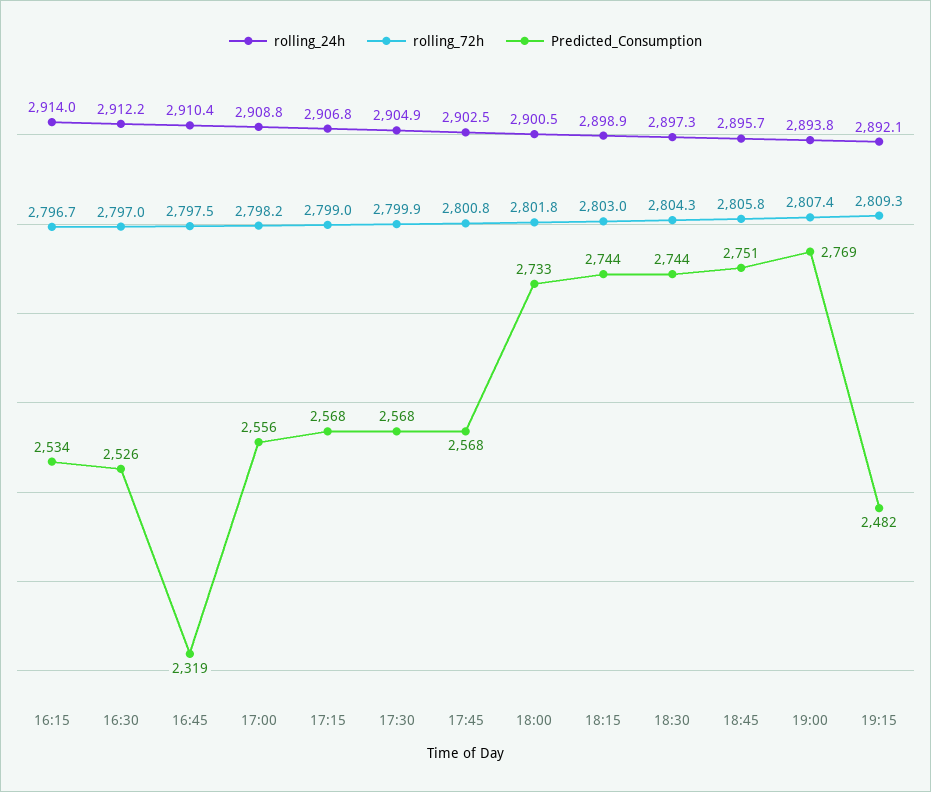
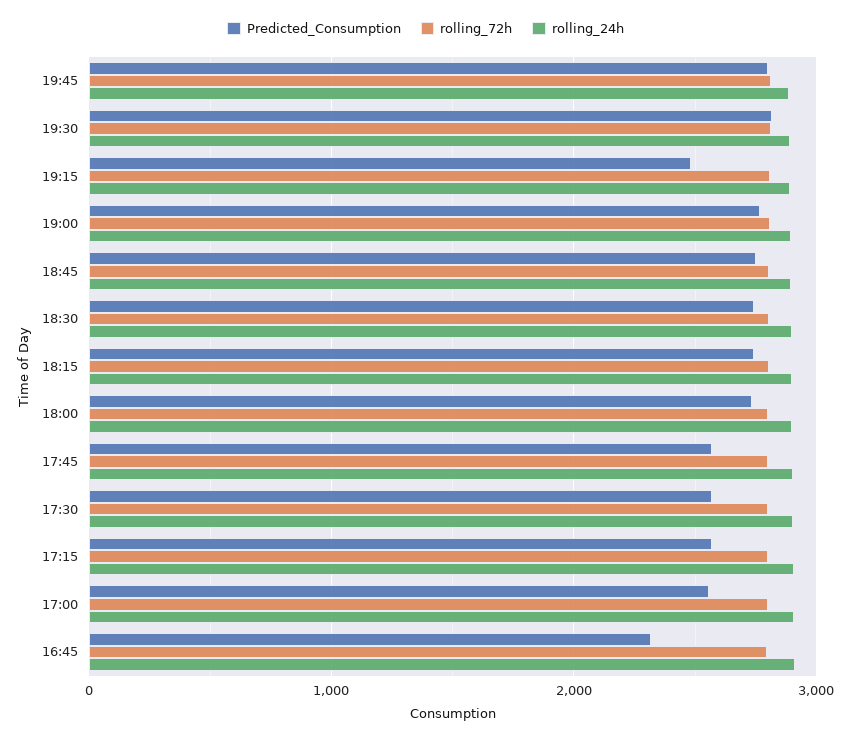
rolling_24h, 16:15: 2914 -> none
rolling_72h, 16:15: 2796.7 -> none
Predicted_Consumption, 16:15: 2534 -> none
rolling_24h, 16:30: 2912.2 -> none
rolling_72h, 16:30: 2797 -> none
Predicted_Consumption, 16:30: 2526 -> none
Predicted_Consumption, 19:45: none -> 2800
rolling_72h, 19:45: none -> 2800
rolling_24h, 19:45: none -> 2900
Predicted_Consumption, 19:30: none -> 2800
rolling_72h, 19:30: none -> 2800
rolling_24h, 19:30: none -> 2900

